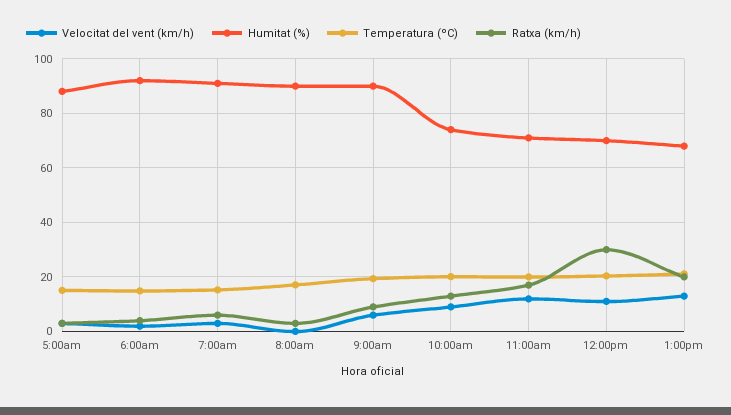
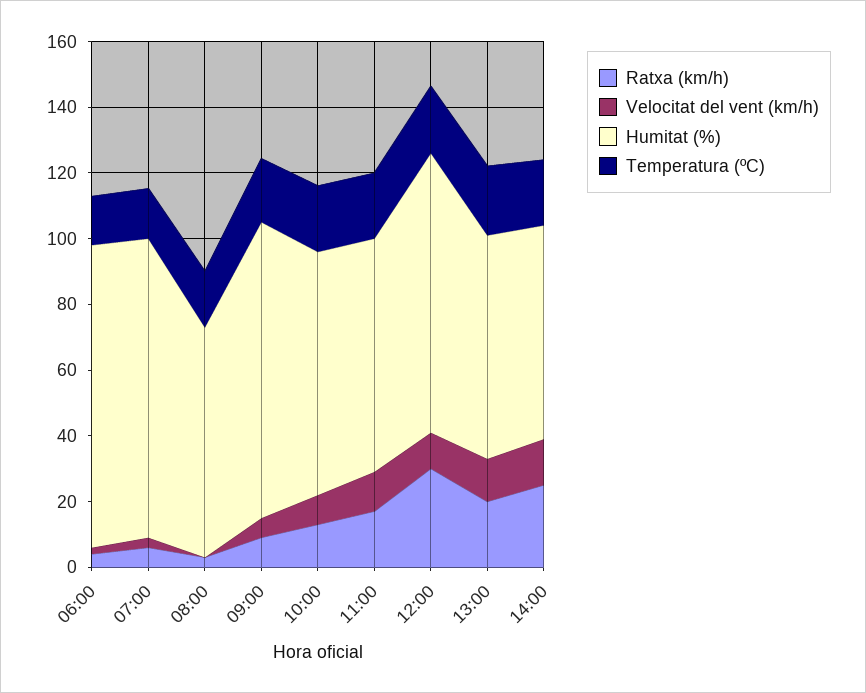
Velocitat del vent (km/h), 5:00am: 2.5 -> none
Humitat (%), 5:00am: 87.5 -> none
Temperatura (ºC), 5:00am: 15 -> none
Ratxa (km/h), 5:00am: 2.5 -> none
Humitat (%), 8:00am: 90 -> 70
Humitat (%), 12:00pm: 70 -> 85
Ratxa (km/h), 14:00: none -> 25
Velocitat del vent (km/h), 14:00: none -> 15
Humitat (%), 14:00: none -> 65
Temperatura (ºC), 14:00: none -> 20

